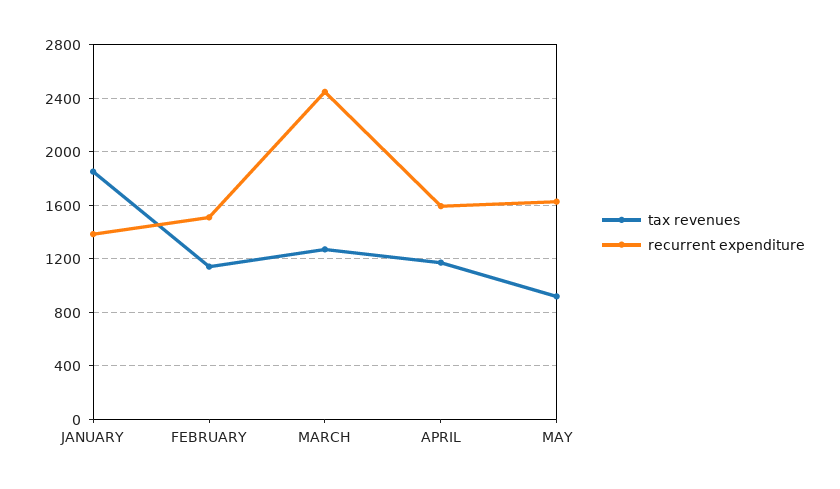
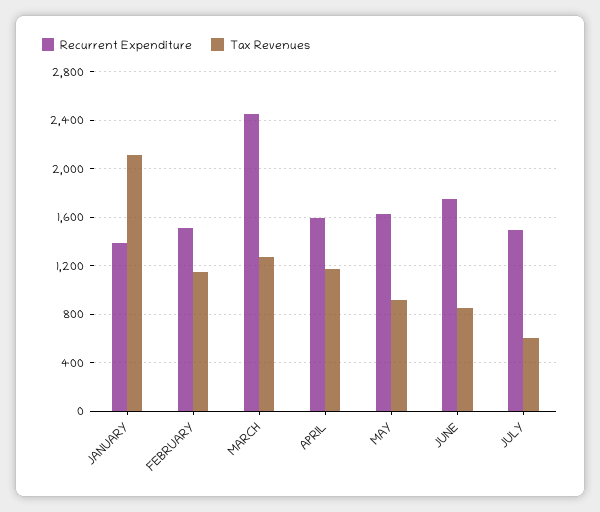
tax revenues, JANUARY: 1850 -> 2100
recurrent expenditure, JUNE: none -> 1750
tax revenues, JUNE: none -> 850
recurrent expenditure, JULY: none -> 1500
tax revenues, JULY: none -> 600

